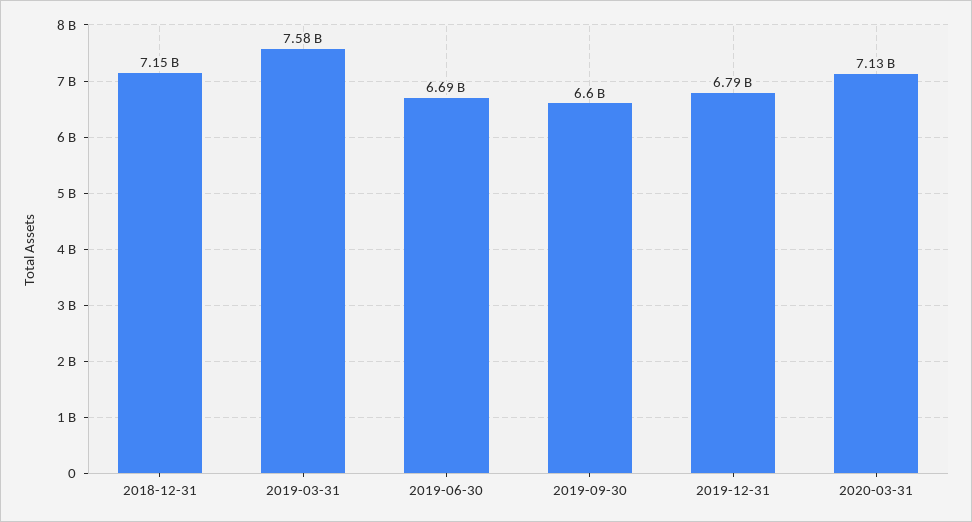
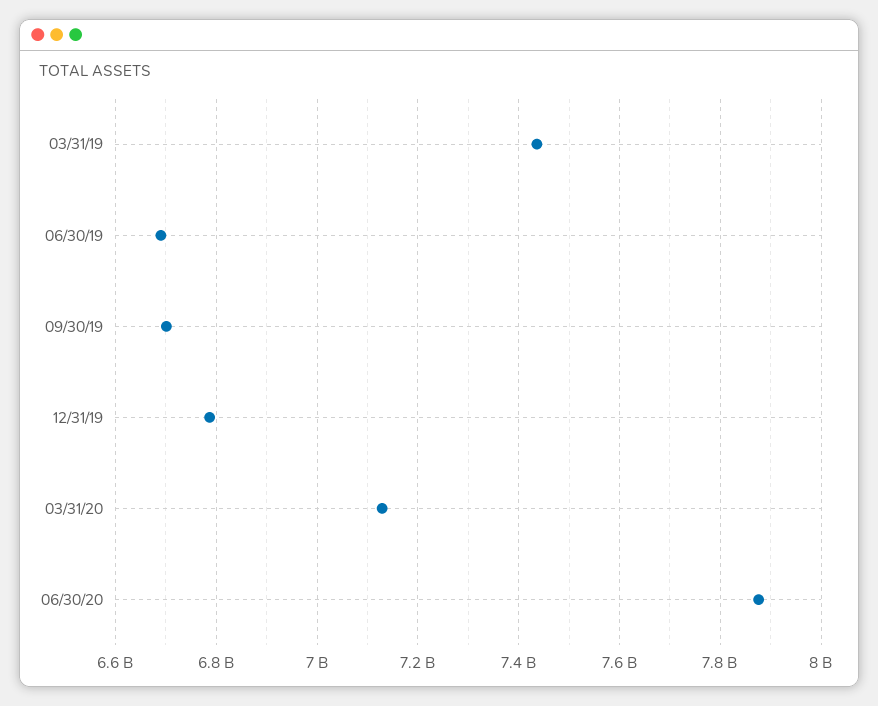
2018-12-31: 7150000000 -> none
2019-03-31: 7580000000 -> 7440000000
2019-09-30: 6600000000 -> 6700000000
06/30/20: none -> 7880000000

